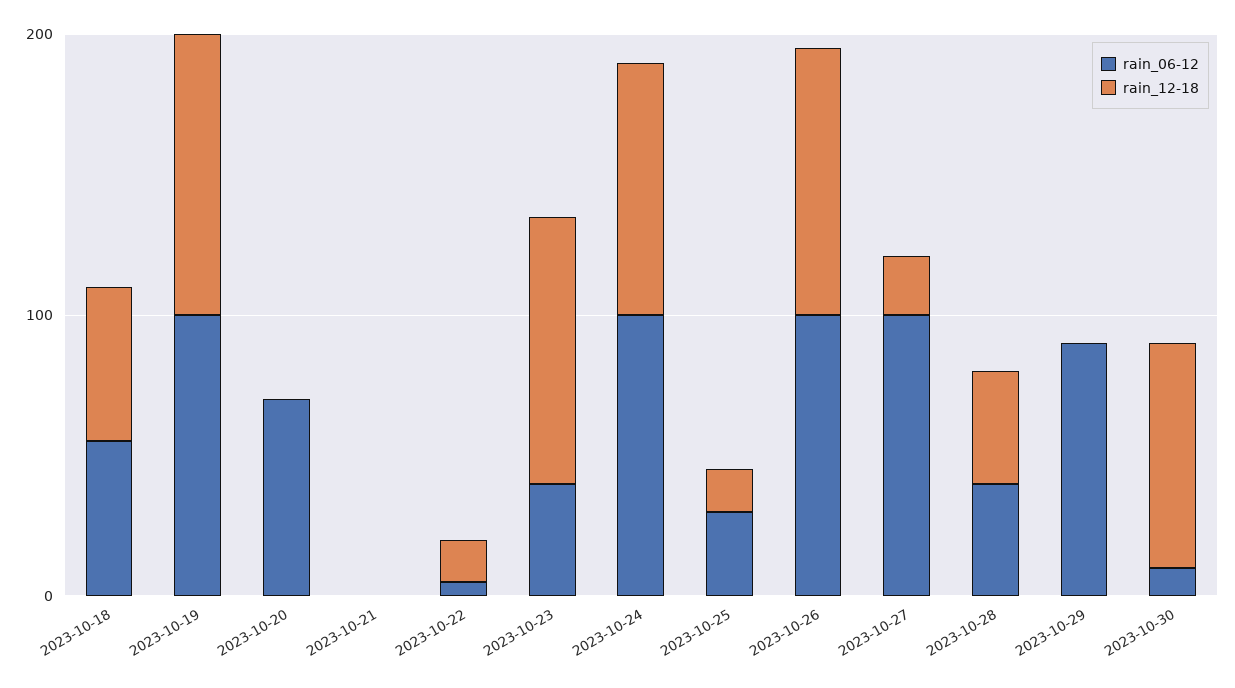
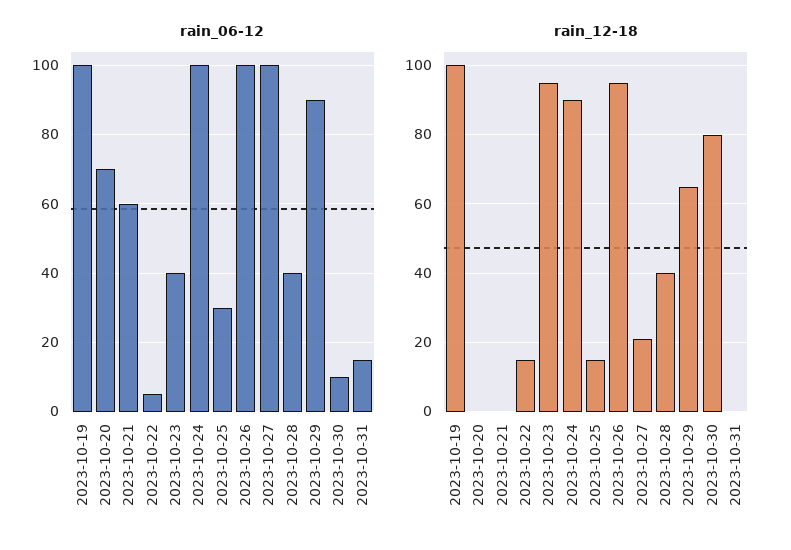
rain_06-12, 2023-10-18: 60 -> none
rain_12-18, 2023-10-18: 60 -> none
rain_06-12, 2023-10-21: 0 -> 60
rain_12-18, 2023-10-29: 0 -> 65
rain_06-12, 2023-10-31: none -> 15
rain_12-18, 2023-10-31: none -> 0

